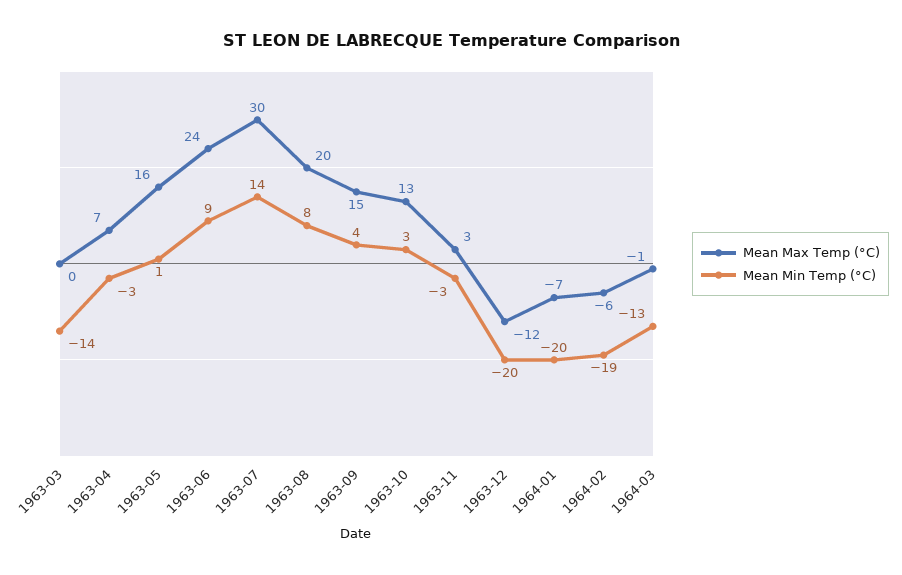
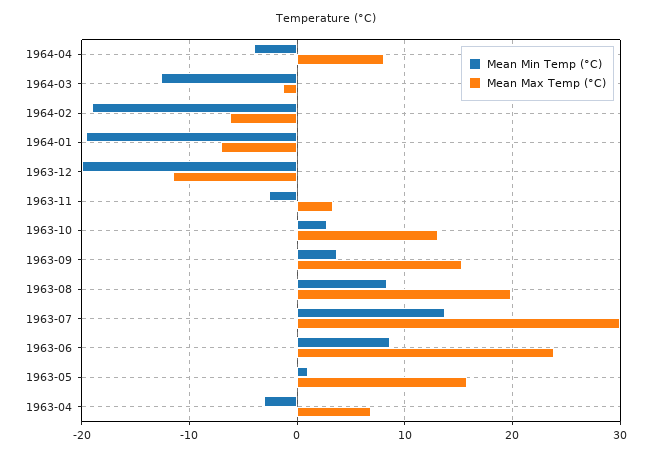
Mean Max Temp (°C), 1963-03: 0 -> none
Mean Min Temp (°C), 1963-03: -14 -> none
Mean Min Temp (°C), 1964-04: none -> -4
Mean Max Temp (°C), 1964-04: none -> 8

